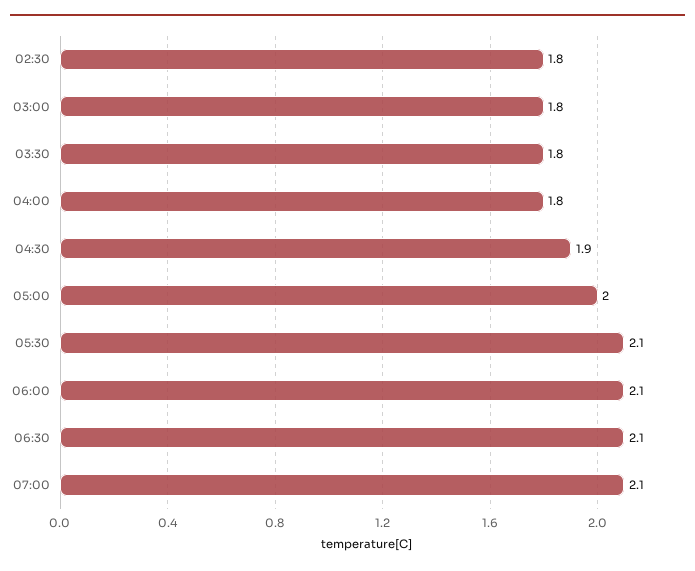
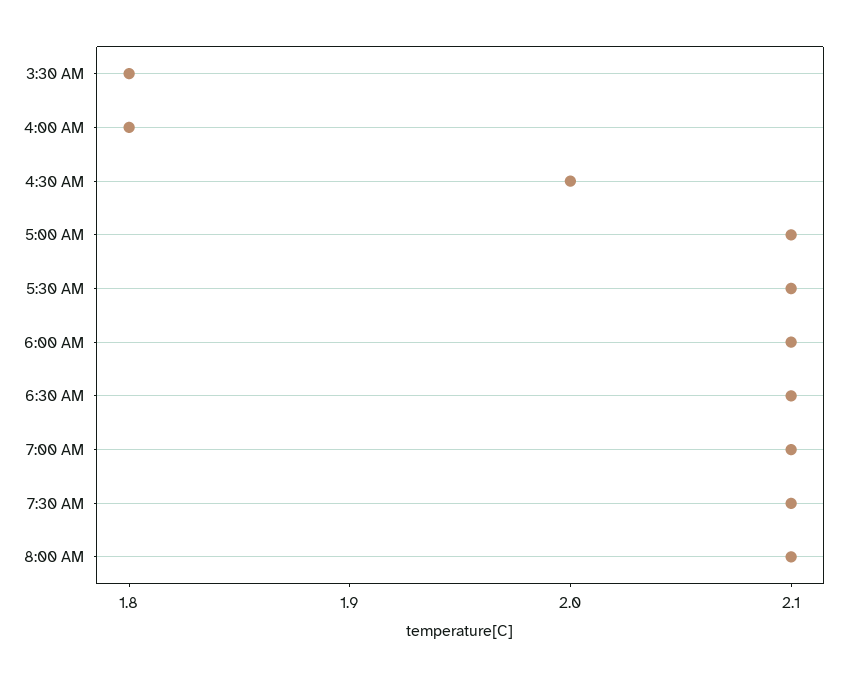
02:30: 1.8 -> none
03:00: 1.8 -> none
04:30: 1.9 -> 2
05:00: 2 -> 2.1
7:30 AM: none -> 2.1
8:00 AM: none -> 2.1

